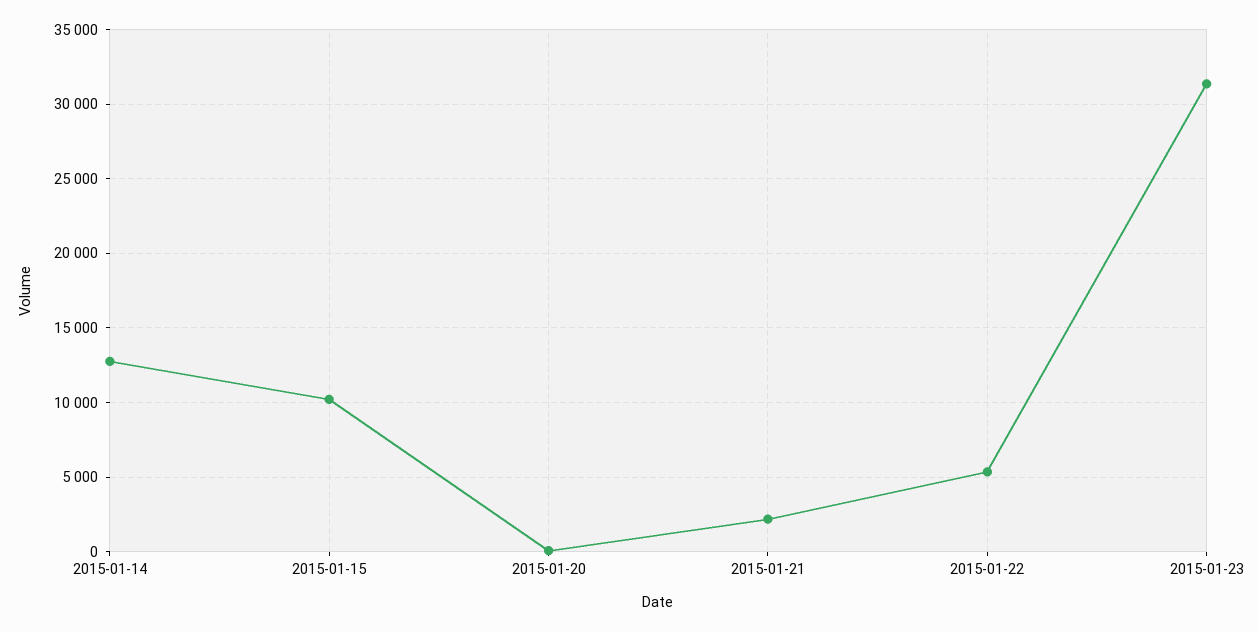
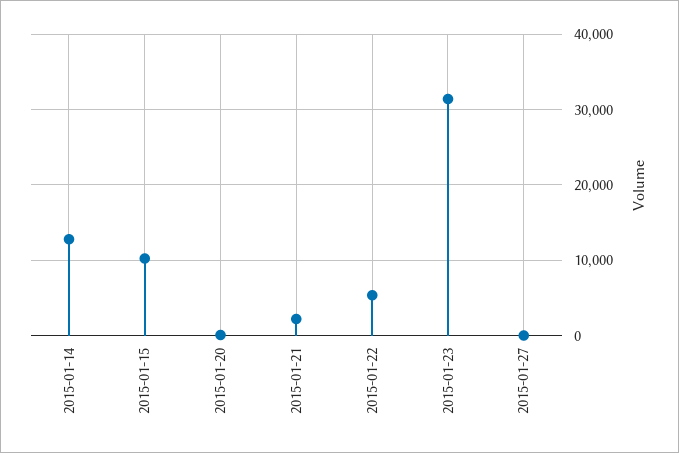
2015-01-27: none -> 0

